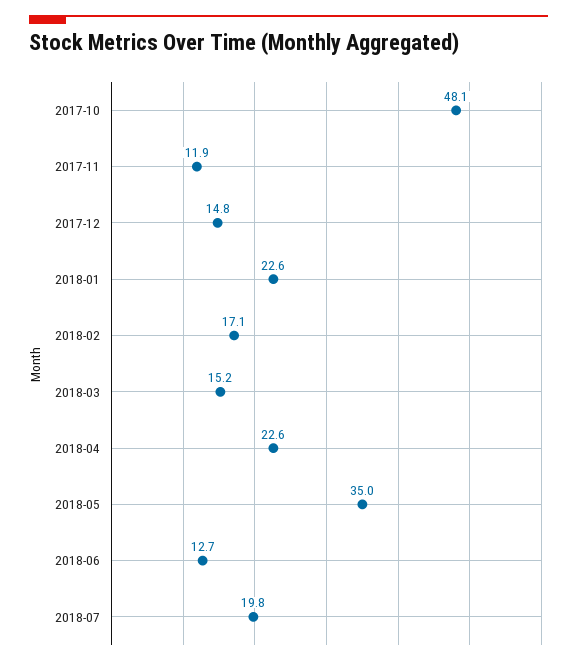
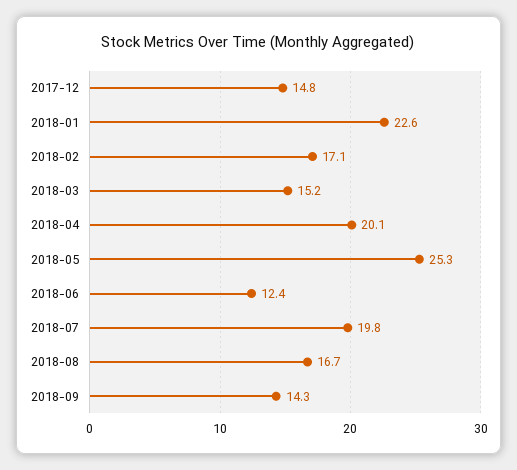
2017-10: 48.1 -> none
2017-11: 11.9 -> none
2018-04: 22.6 -> 20.1
2018-05: 35 -> 25.3
2018-06: 12.7 -> 12.4
2018-08: none -> 16.7
2018-09: none -> 14.3

